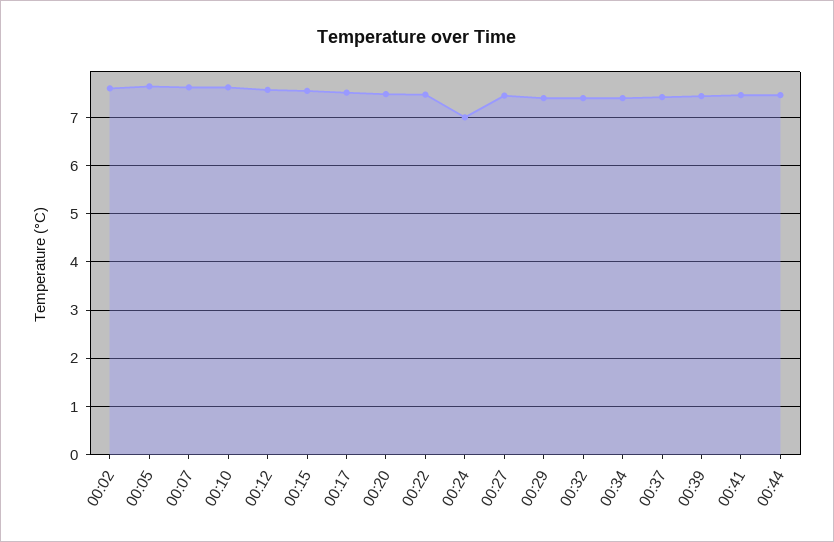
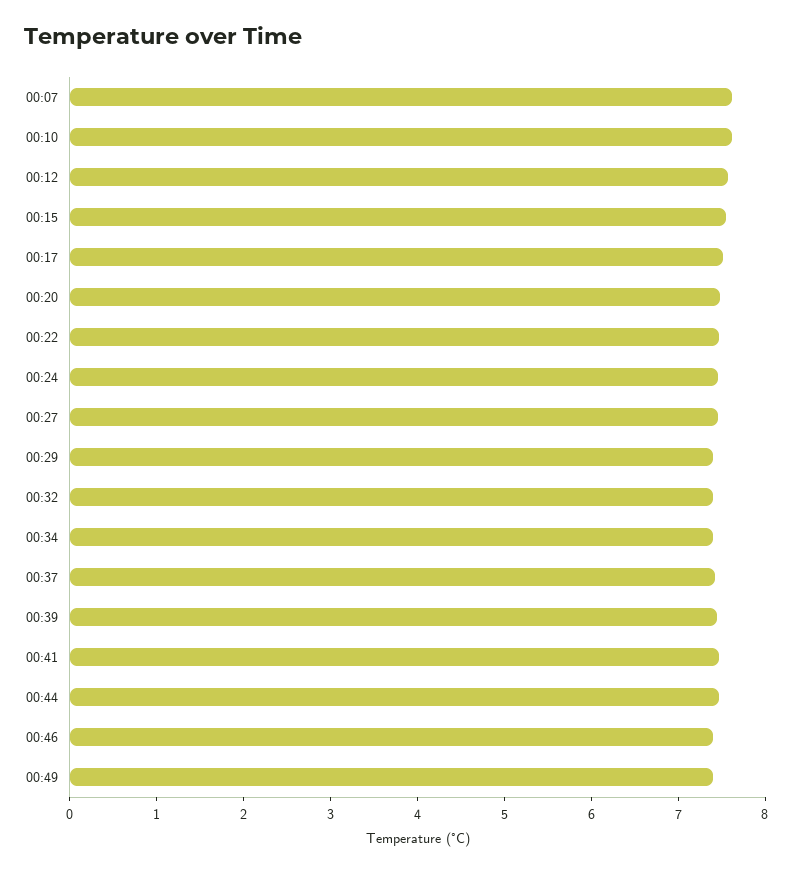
00:02: 7.6 -> none
00:05: 7.6 -> none
00:24: 7 -> 7.4
00:46: none -> 7.4
00:49: none -> 7.4

